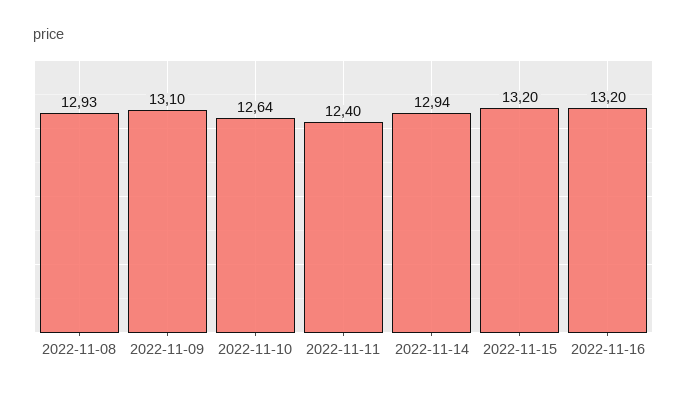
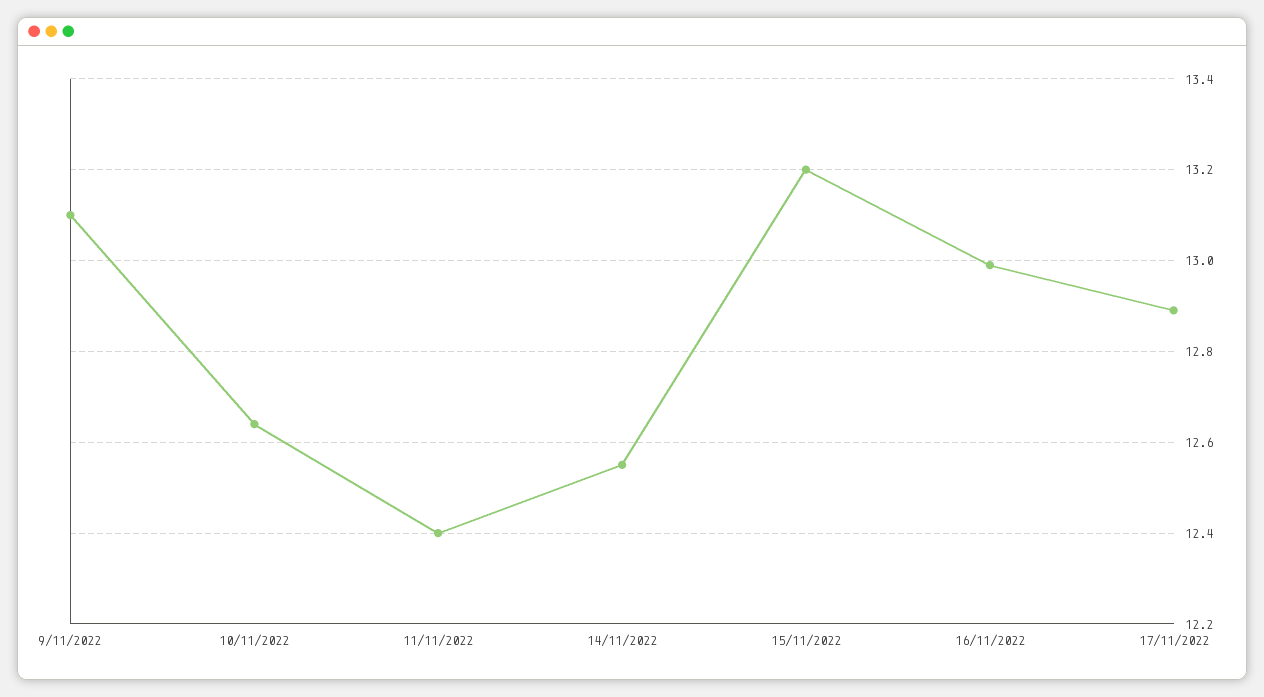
2022-11-08: 12.93 -> none
2022-11-14: 12.94 -> 12.55
2022-11-16: 13.2 -> 13
17/11/2022: none -> 12.9

